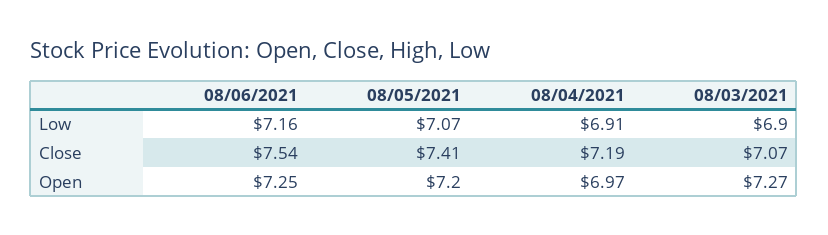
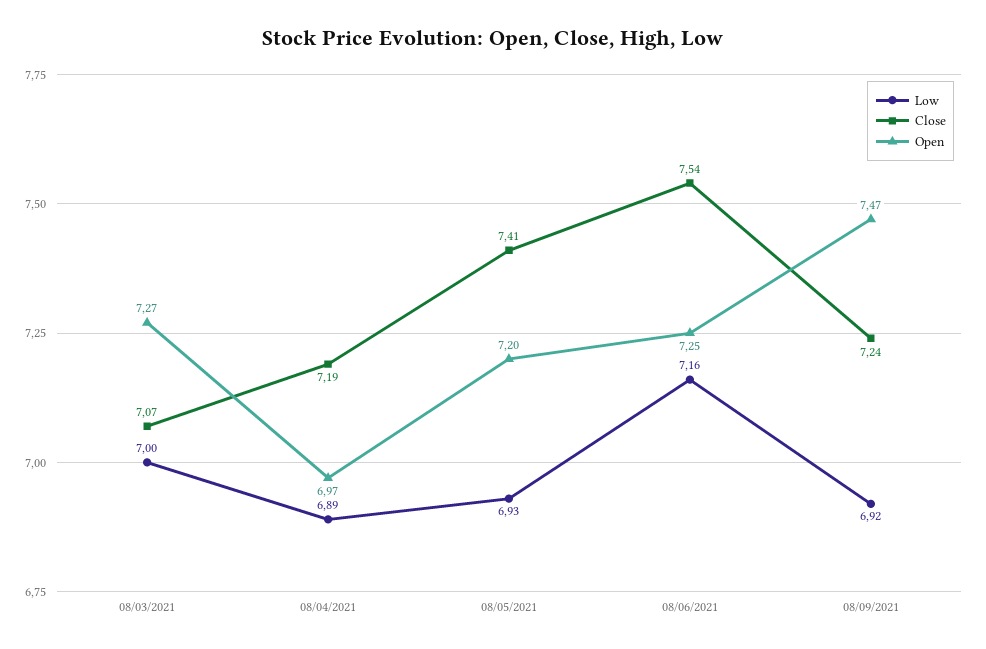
Low, 08/05/2021: 7.07 -> 6.93
Low, 08/04/2021: 6.91 -> 6.89
Low, 08/03/2021: 6.9 -> 7
Low, 08/09/2021: none -> 6.92
Close, 08/09/2021: none -> 7.24
Open, 08/09/2021: none -> 7.47

